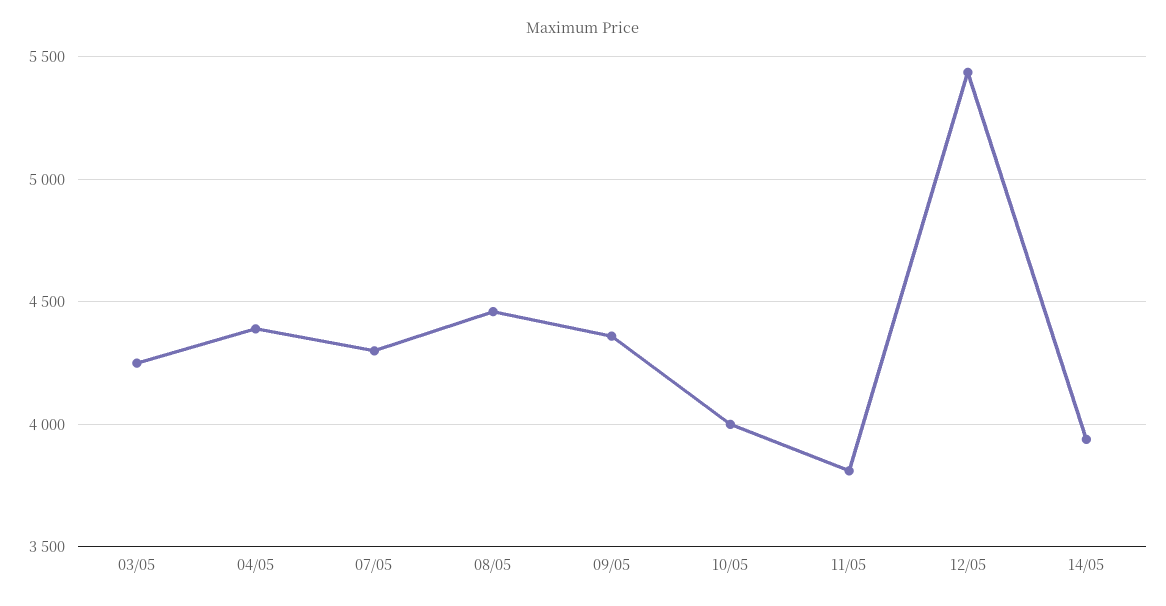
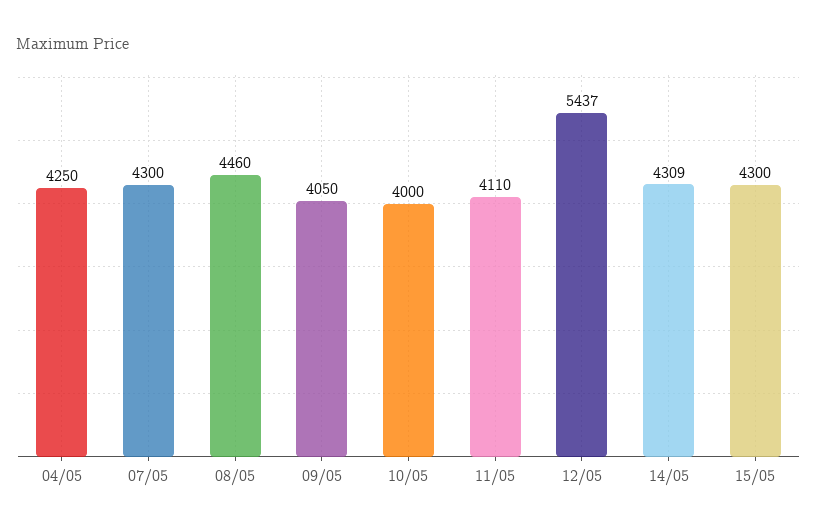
03/05: 4250 -> none
04/05: 4400 -> 4250
09/05: 4350 -> 4050
11/05: 3800 -> 4110
14/05: 3950 -> 4309
15/05: none -> 4300

